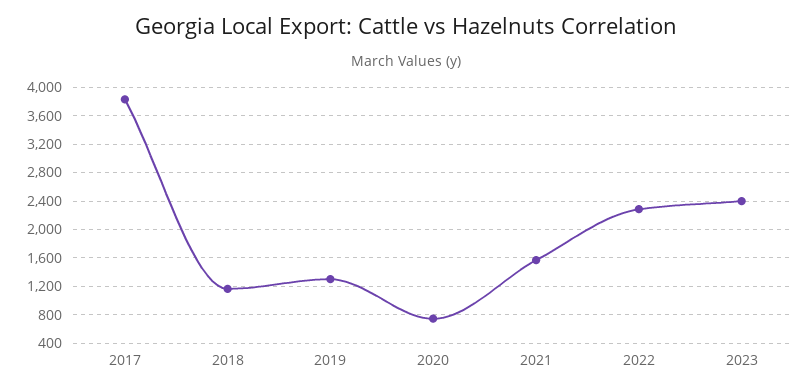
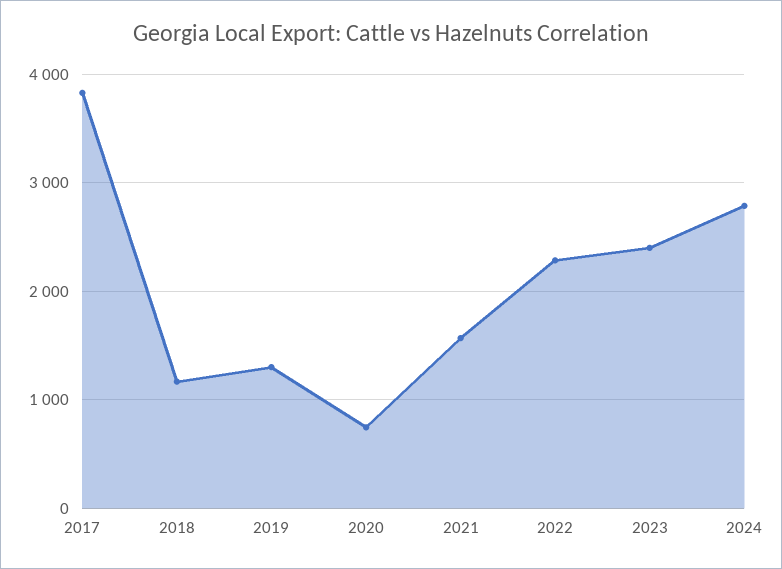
2024: none -> 2800

